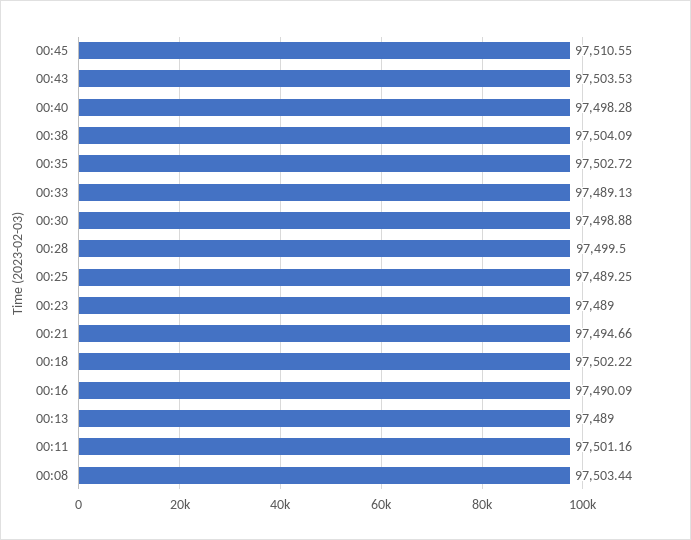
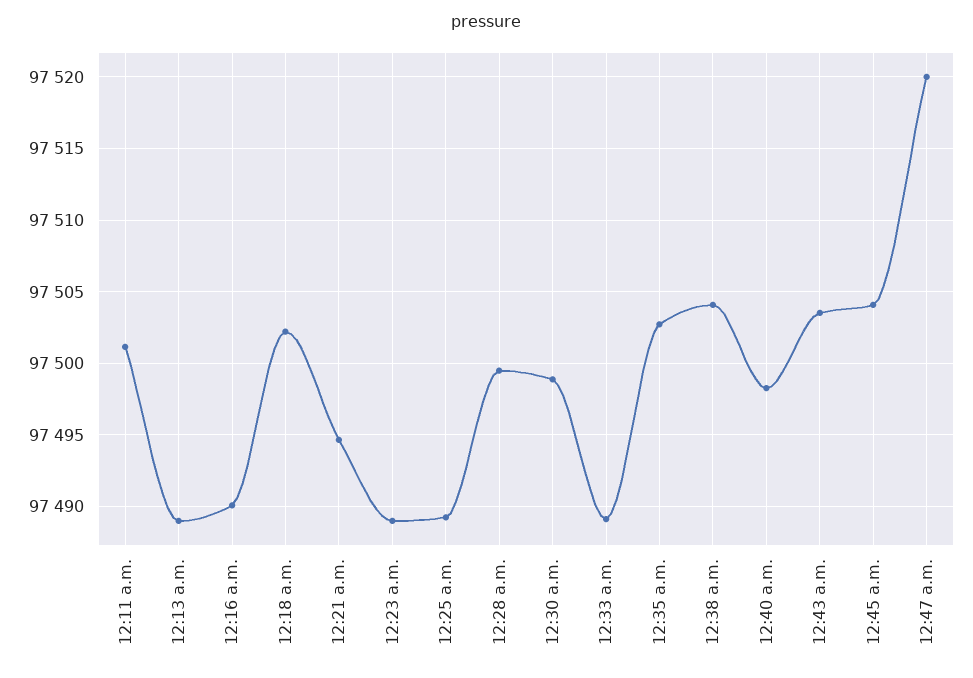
00:45: 97510.55 -> 97504
00:08: 97503.44 -> none
12:47 a.m.: none -> 97520

